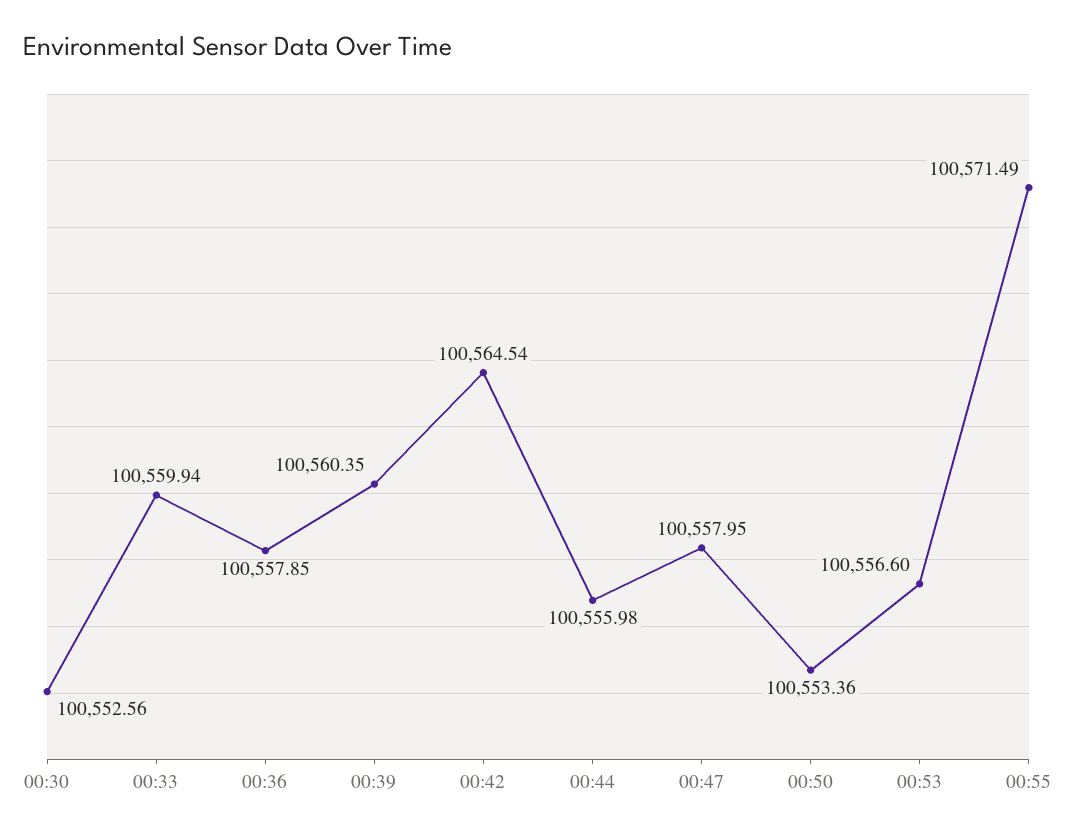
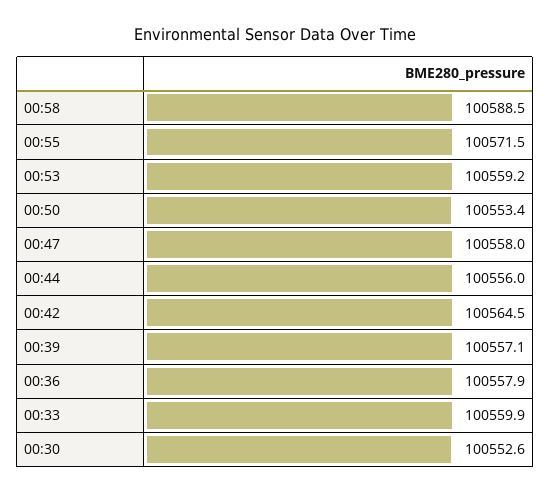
00:39: 100560.35 -> 100557.1
00:53: 100556.6 -> 100559.2
00:58: none -> 100588.5

